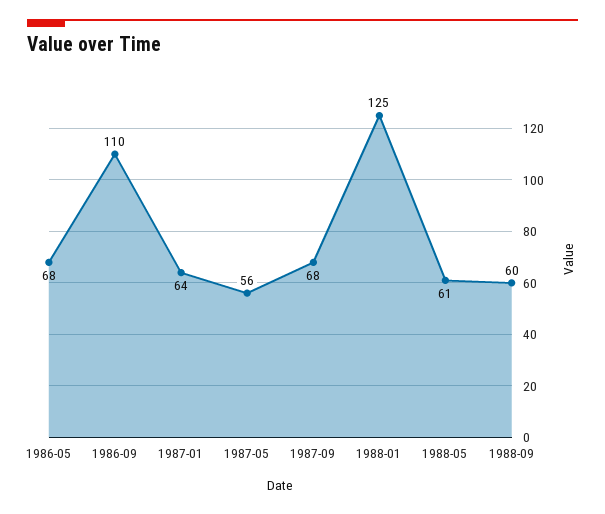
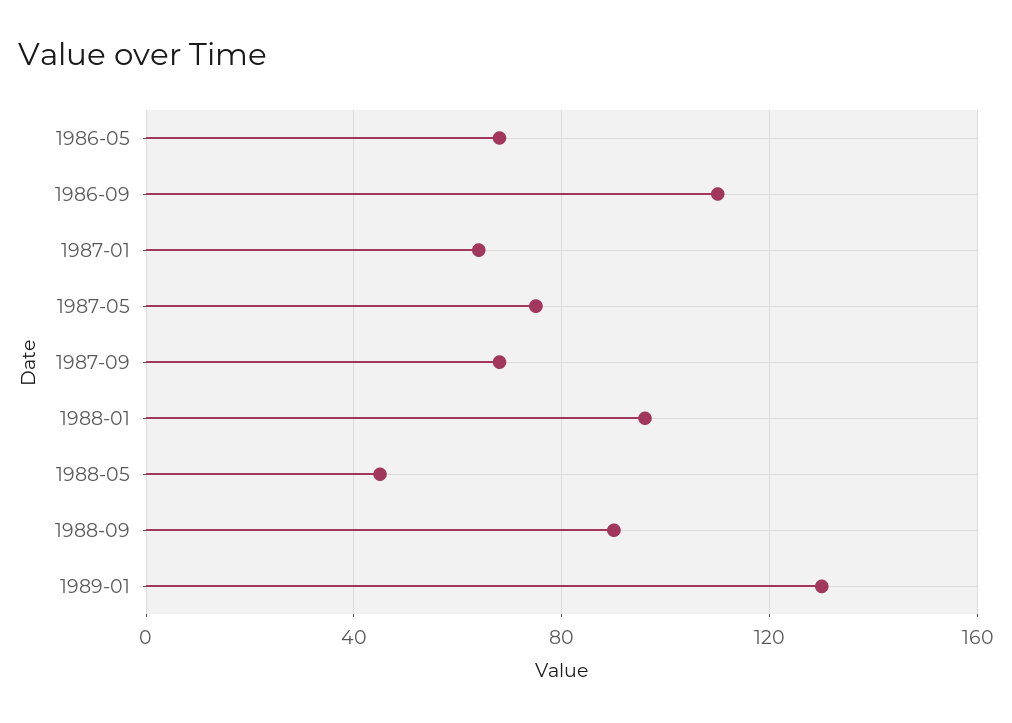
1987-05: 56 -> 75
1988-01: 125 -> 95
1988-05: 61 -> 45
1988-09: 60 -> 90
1989-01: none -> 130

